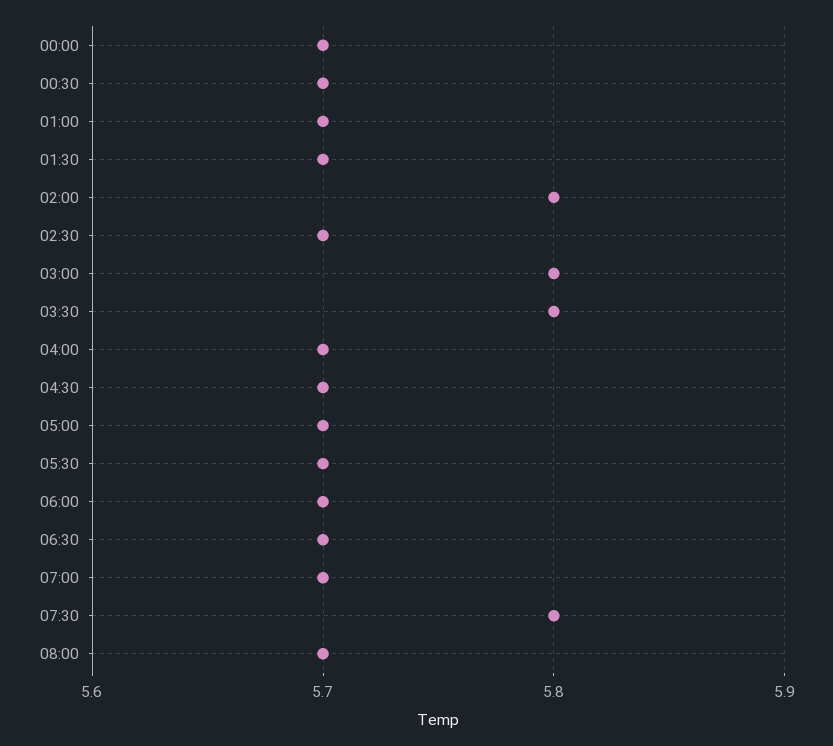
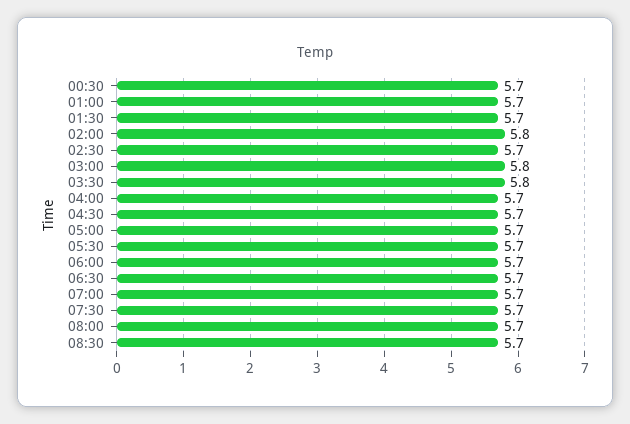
00:00: 5.7 -> none
07:30: 5.8 -> 5.7
08:30: none -> 5.7

